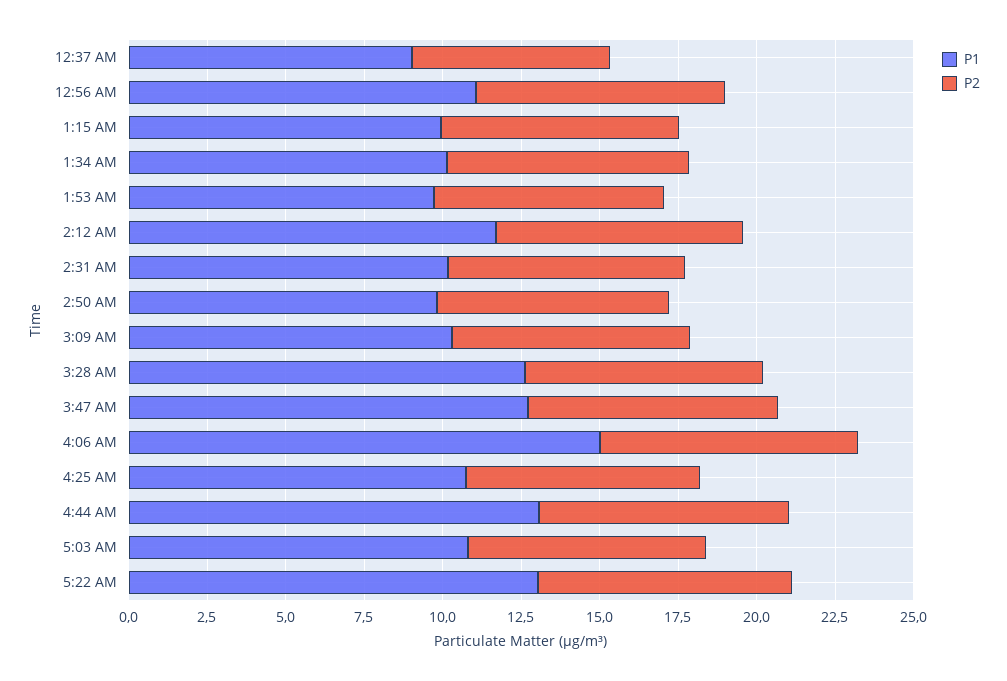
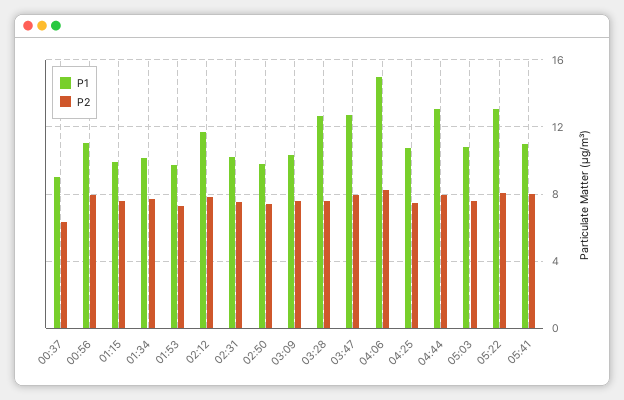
P1, 05:41: none -> 11
P2, 05:41: none -> 8

